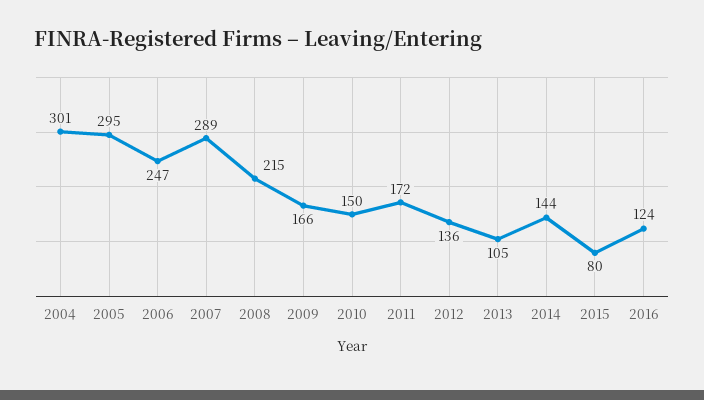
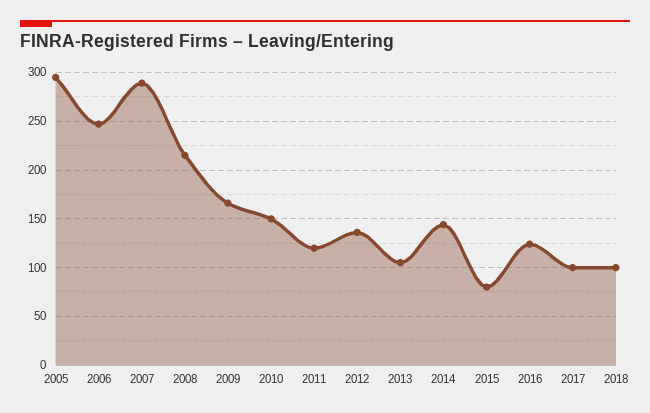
2004: 301 -> none
2011: 172 -> 120
2017: none -> 100
2018: none -> 100

